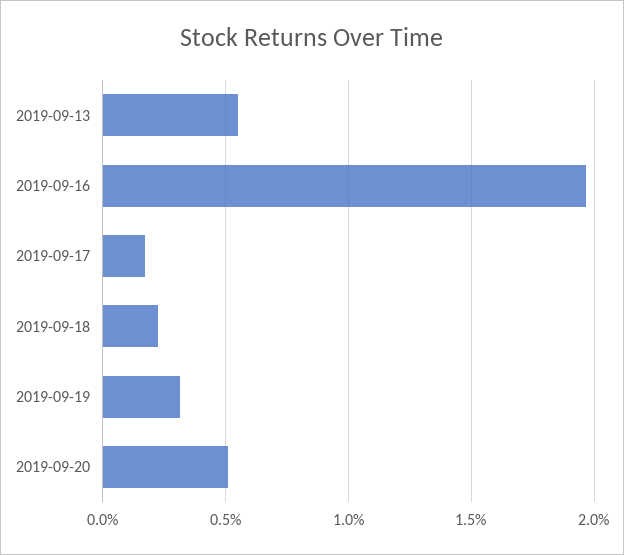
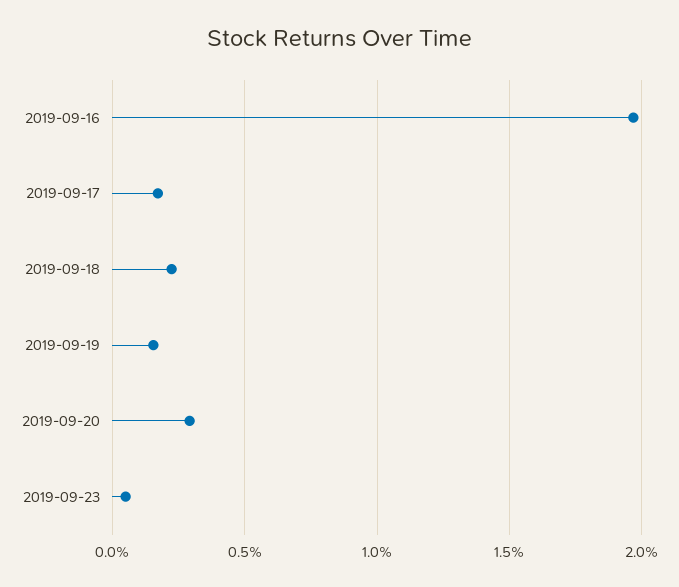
2019-09-13: 0.55 -> none
2019-09-19: 0.3 -> 0.15
2019-09-20: 0.5 -> 0.3
2019-09-23: none -> 0.05

